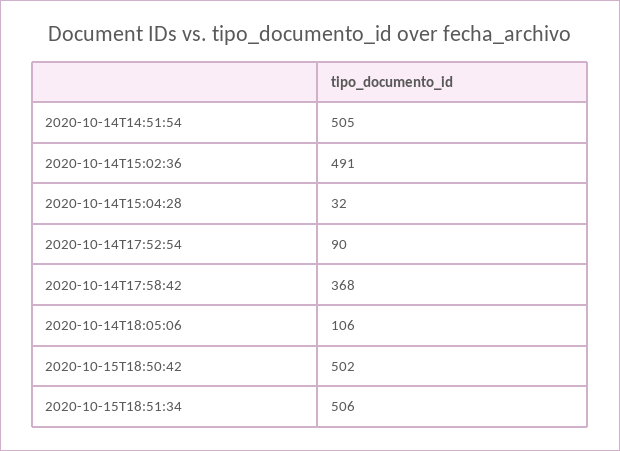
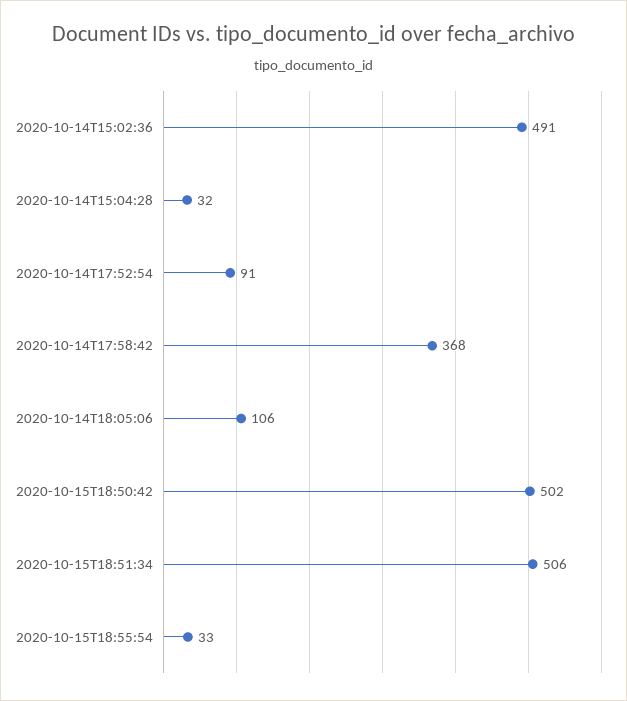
2020-10-14T14:51:54: 505 -> none
2020-10-14T17:52:54: 90 -> 91
2020-10-15T18:55:54: none -> 33

